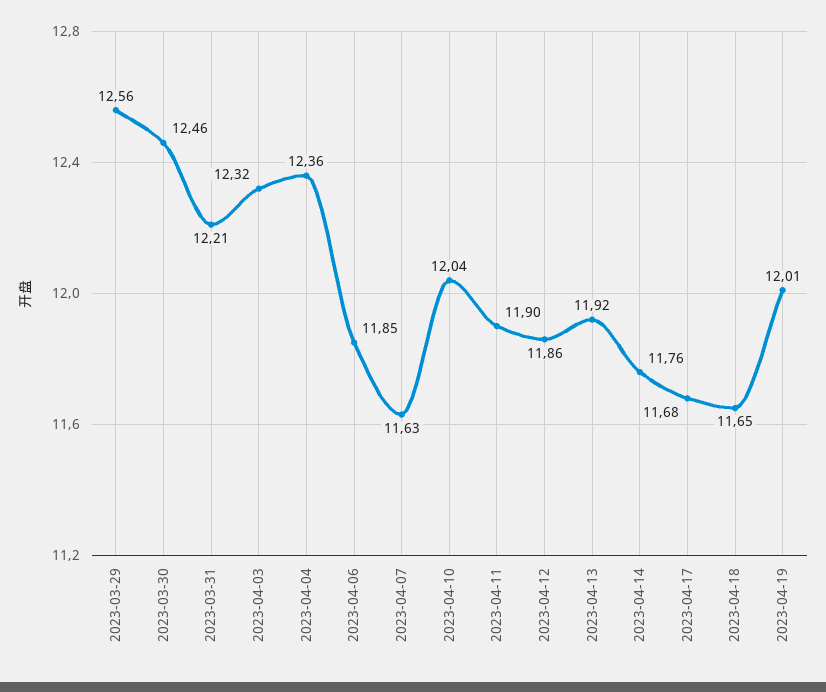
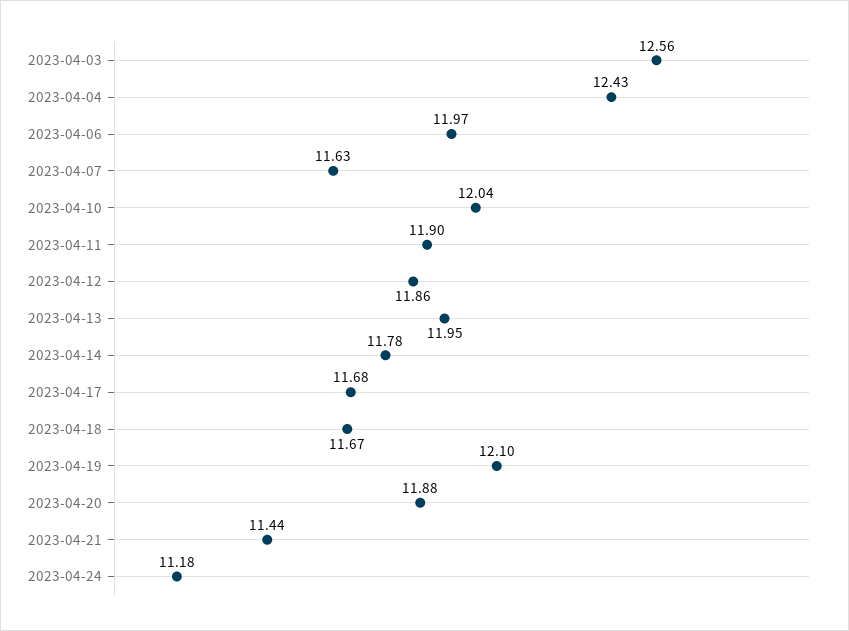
2023-03-29: 12.56 -> none
2023-03-30: 12.46 -> none
2023-03-31: 12.21 -> none
2023-04-03: 12.32 -> 12.56
2023-04-04: 12.36 -> 12.43
2023-04-06: 11.85 -> 11.97
2023-04-13: 11.92 -> 11.95
2023-04-14: 11.76 -> 11.78
2023-04-18: 11.65 -> 11.67
2023-04-19: 12.01 -> 12.1
2023-04-20: none -> 11.88
2023-04-21: none -> 11.44
2023-04-24: none -> 11.18

